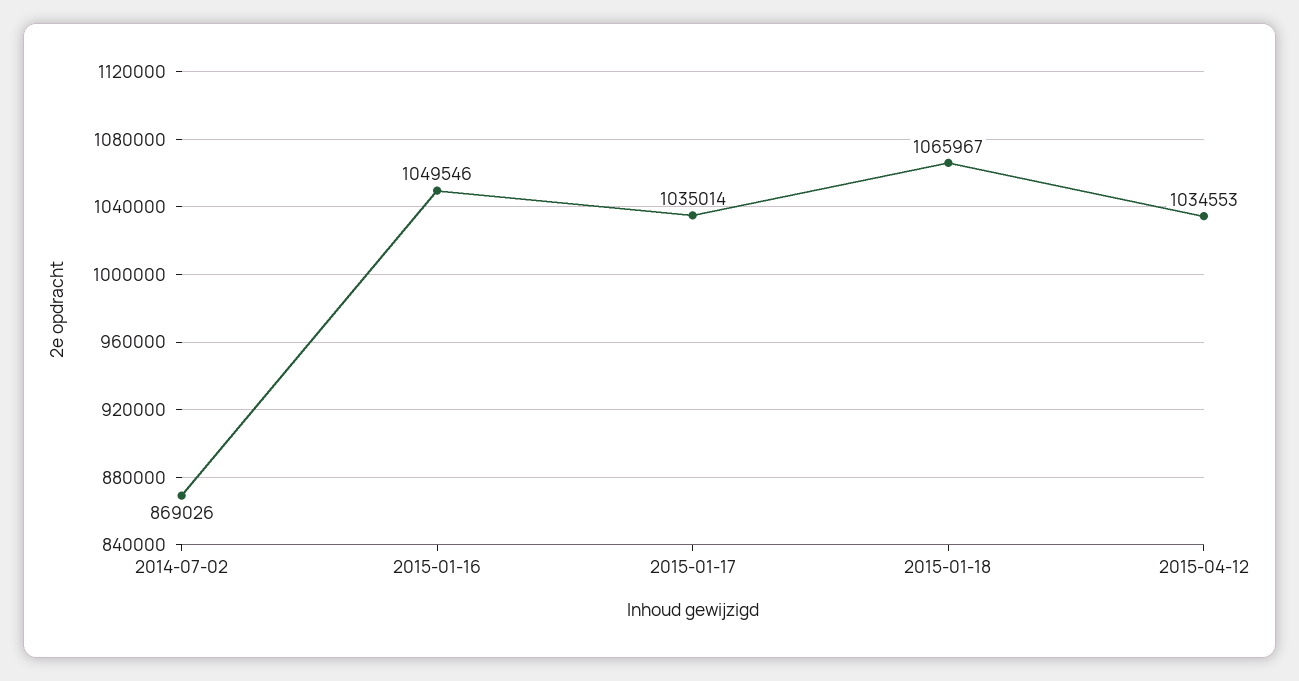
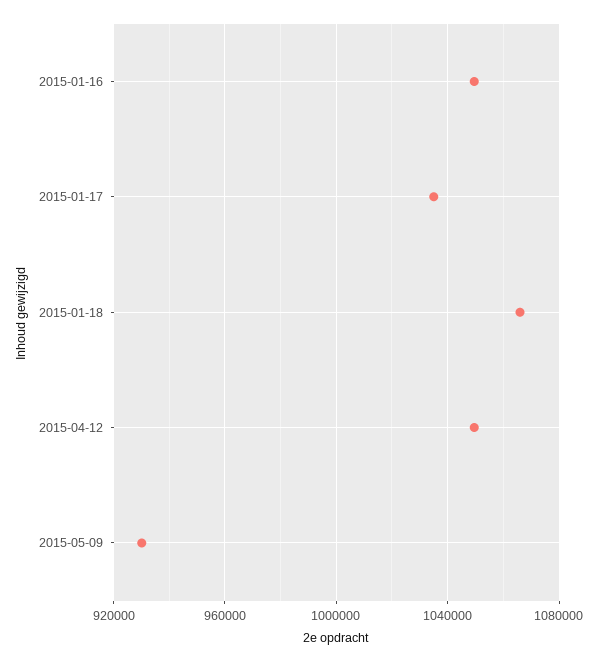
2014-07-02: 869026 -> none
2015-04-12: 1034553 -> 1050000
2015-05-09: none -> 930000

